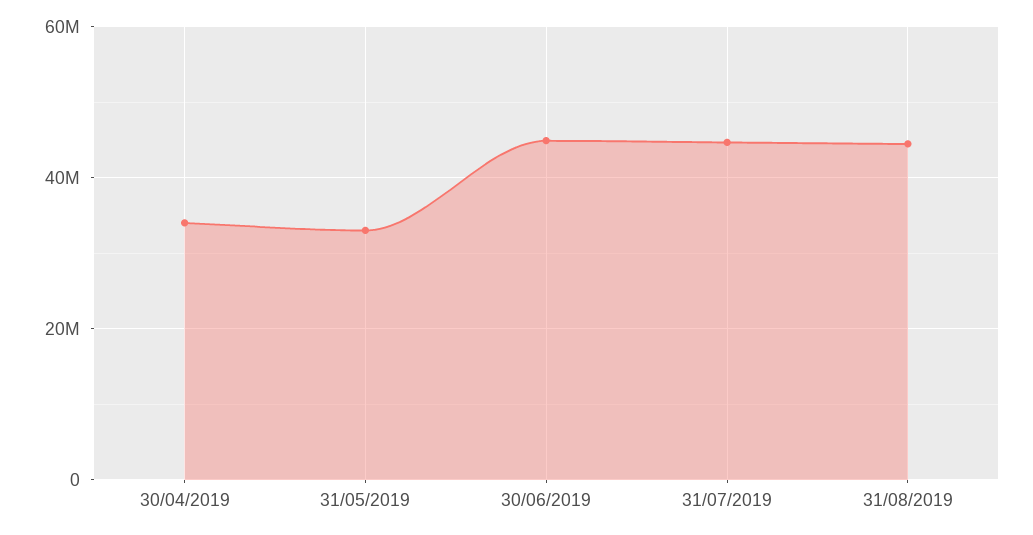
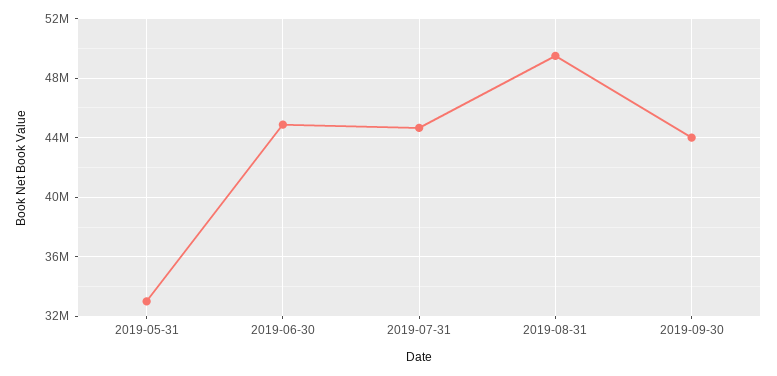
30/04/2019: 34000000 -> none
31/08/2019: 44000000 -> 49500000
2019-09-30: none -> 44000000

